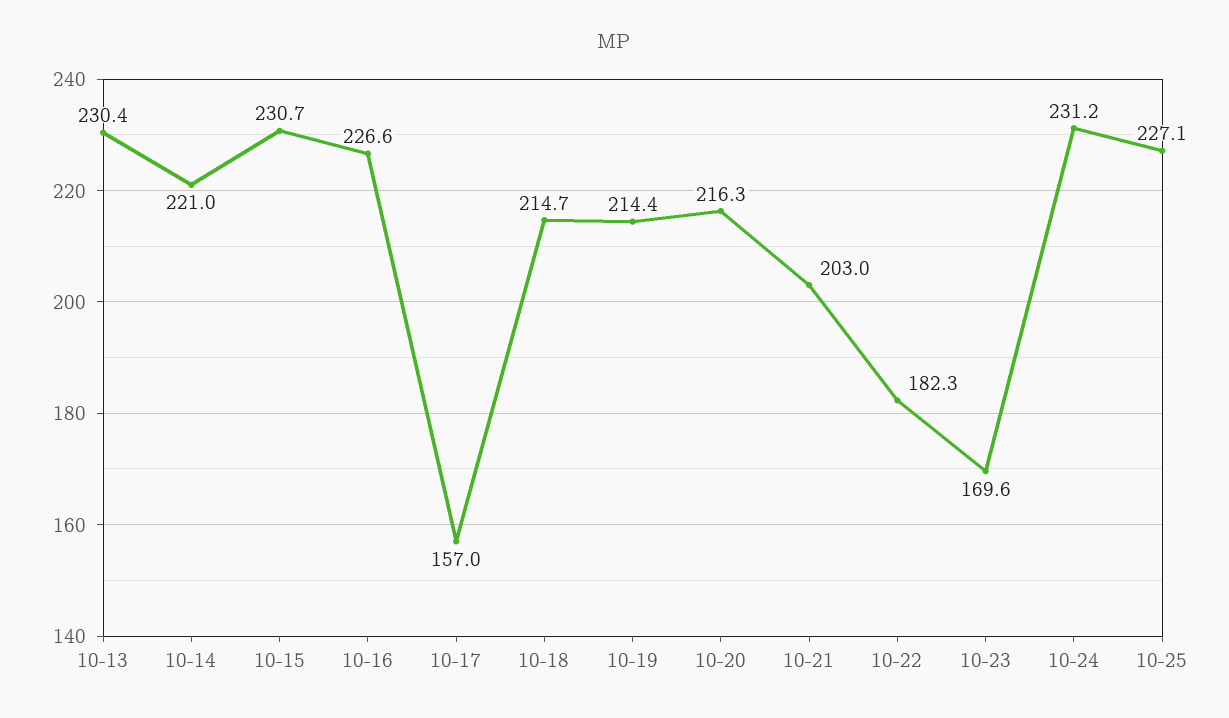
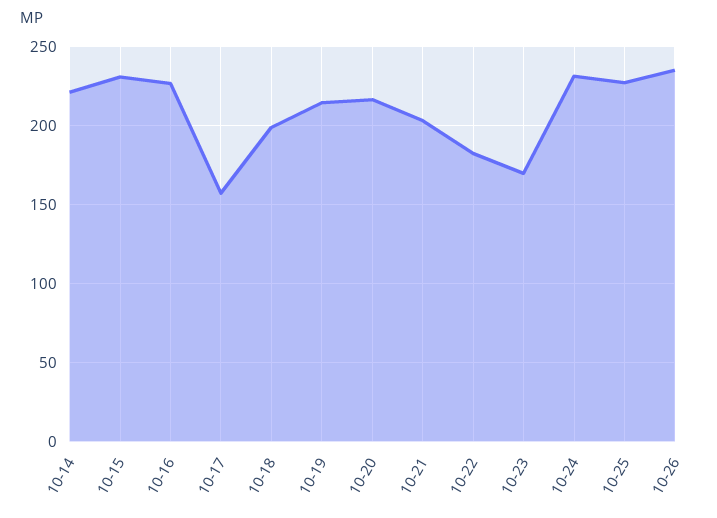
10-13: 230.4 -> none
10-18: 214.7 -> 200
10-26: none -> 235

